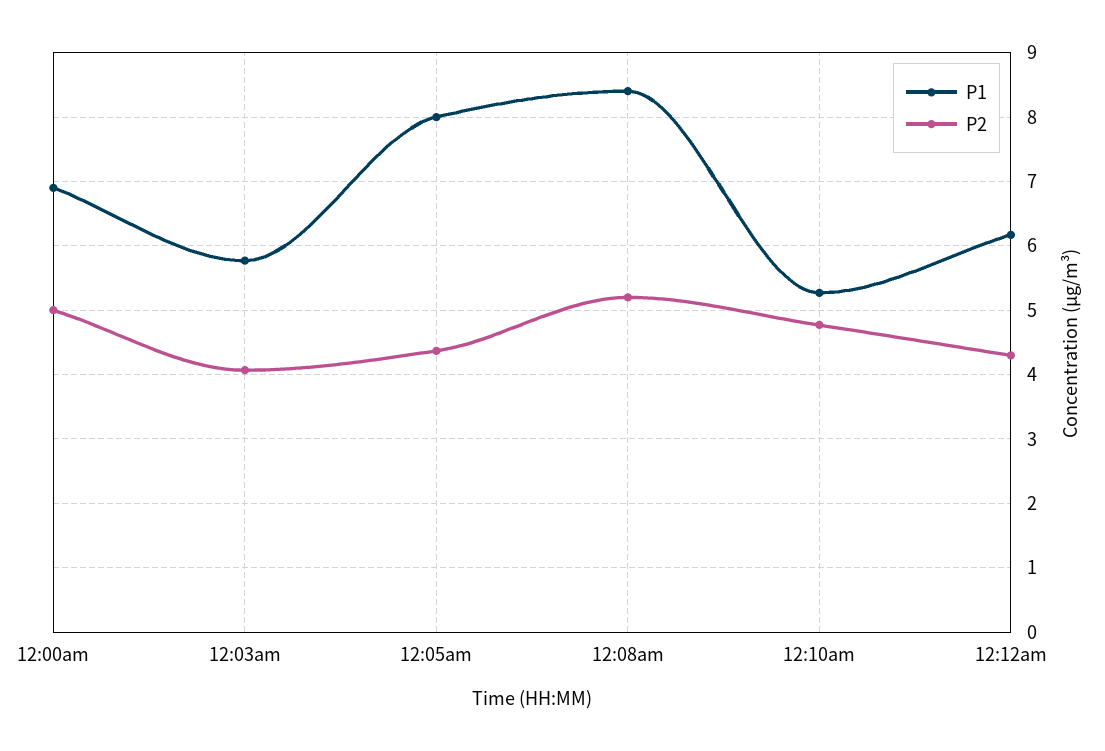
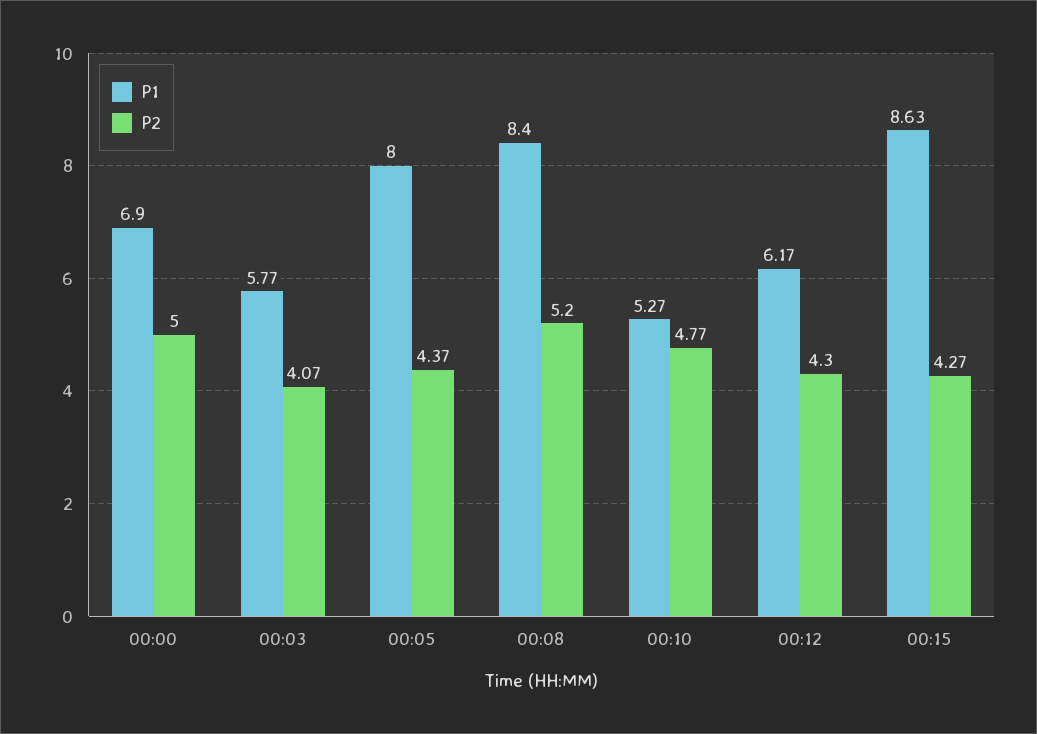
P1, 00:15: none -> 8.63
P2, 00:15: none -> 4.27

